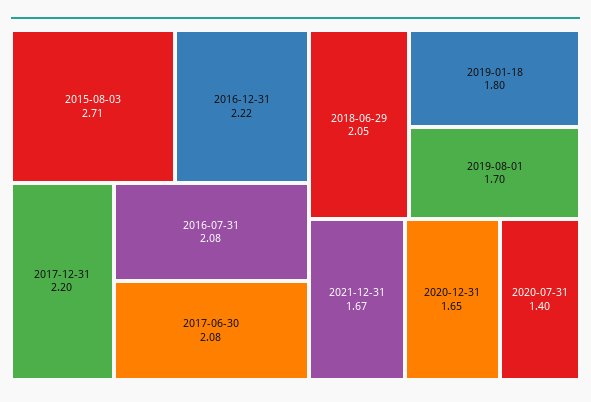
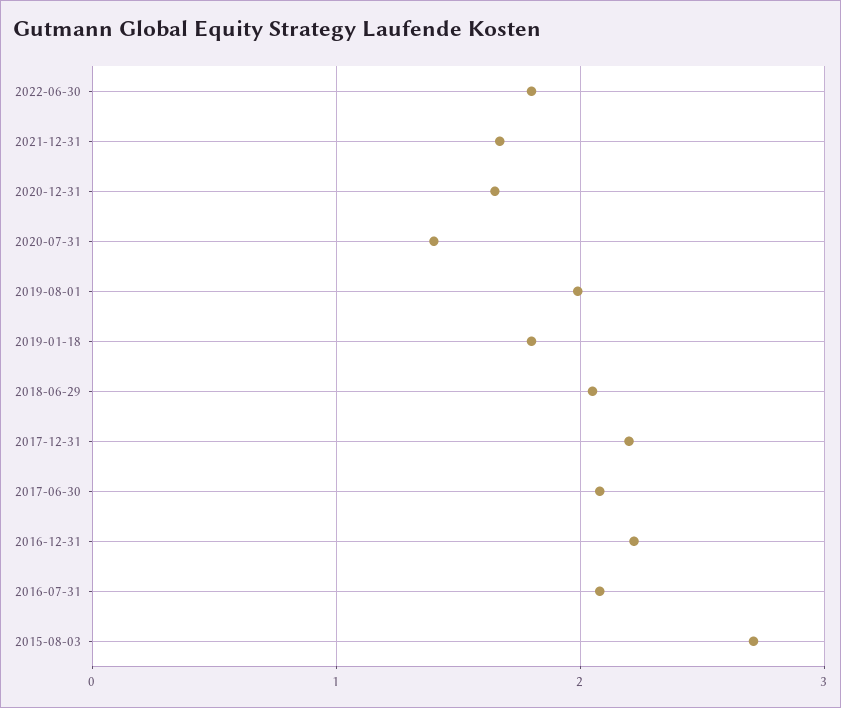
2019-08-01: 1.7 -> 2
2022-06-30: none -> 1.8

